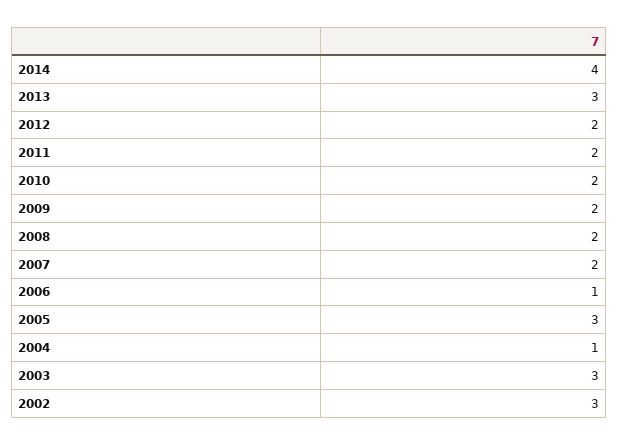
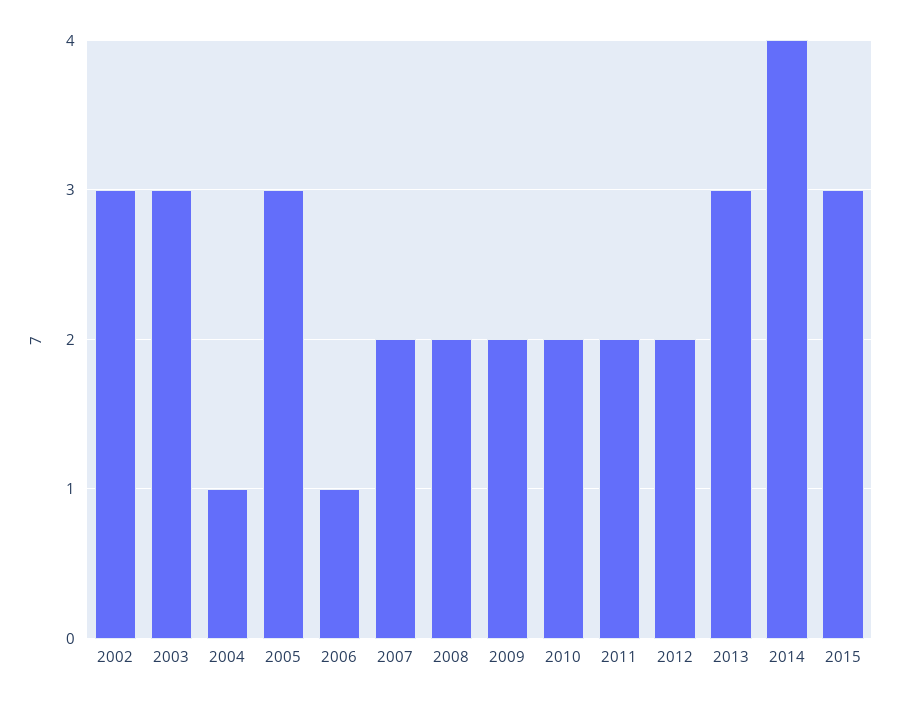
2015: none -> 3

